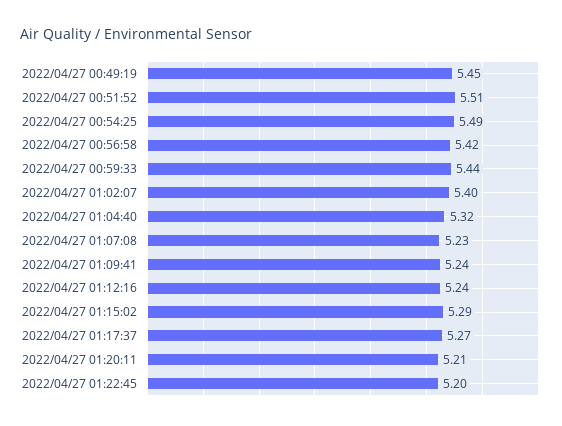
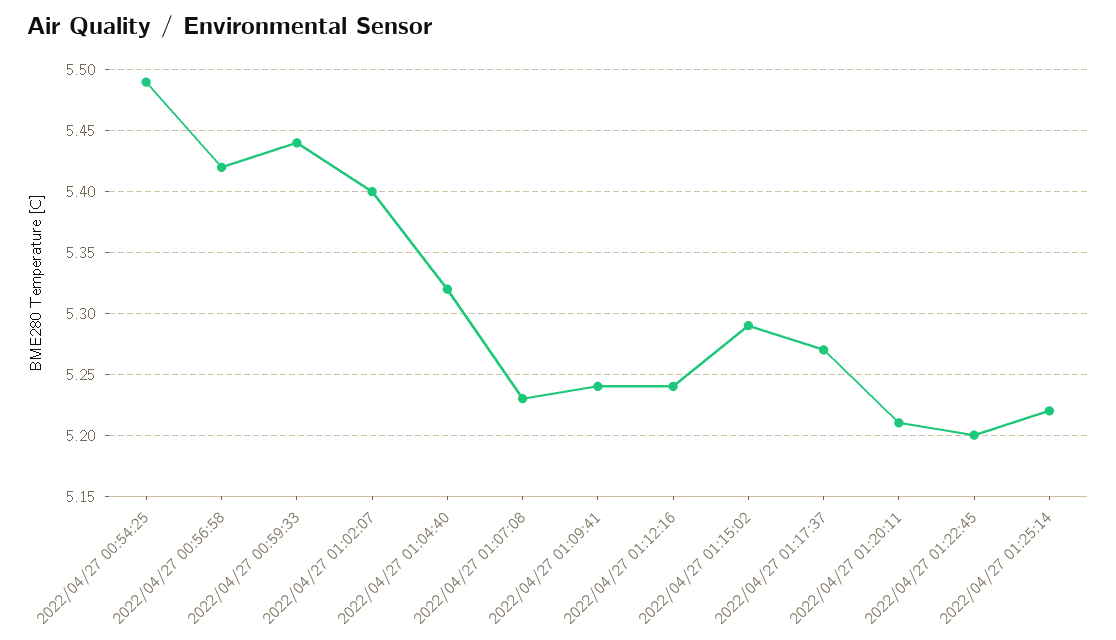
2022/04/27 00:49:19: 5.45 -> none
2022/04/27 00:51:52: 5.51 -> none
2022/04/27 01:25:14: none -> 5.22

